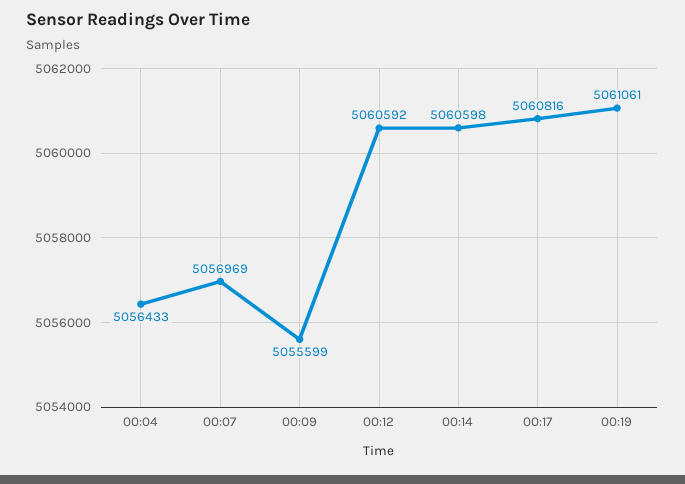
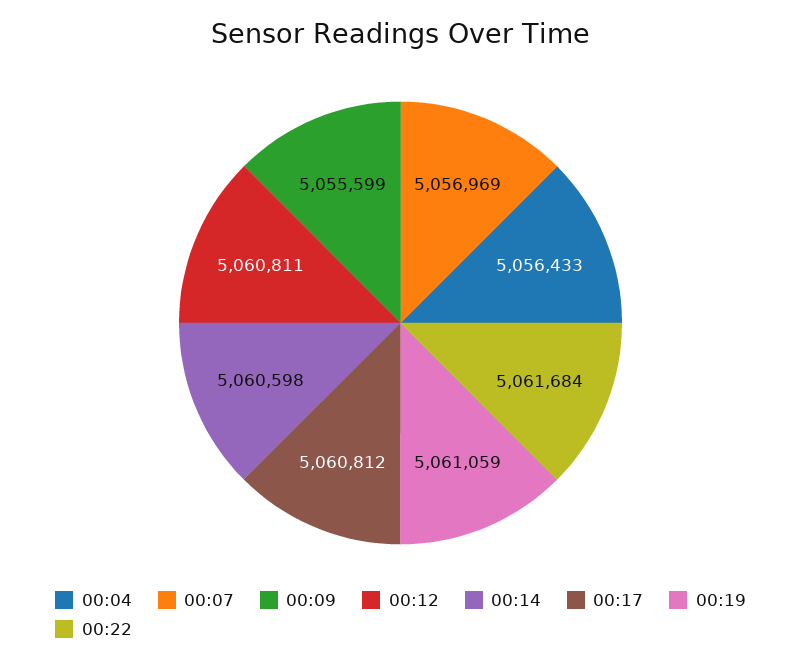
00:12: 5060592 -> 5060811
00:17: 5060816 -> 5060812
00:19: 5061061 -> 5061059
00:22: none -> 5061684

